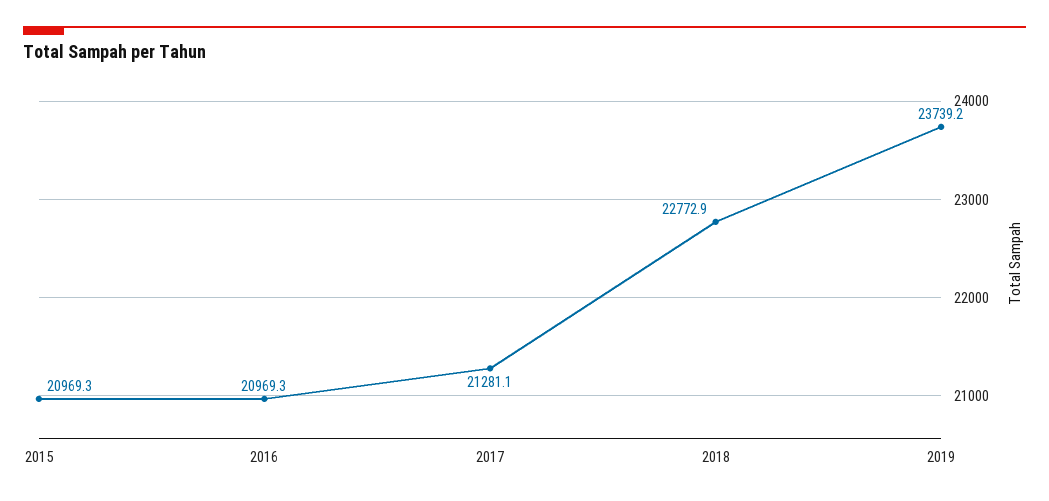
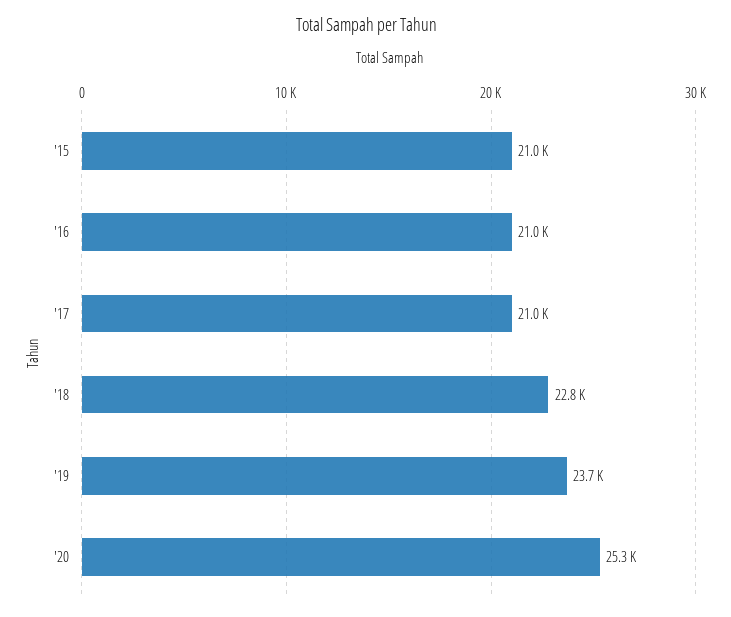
2017: 21281.1 -> 21000
'20: none -> 25300

